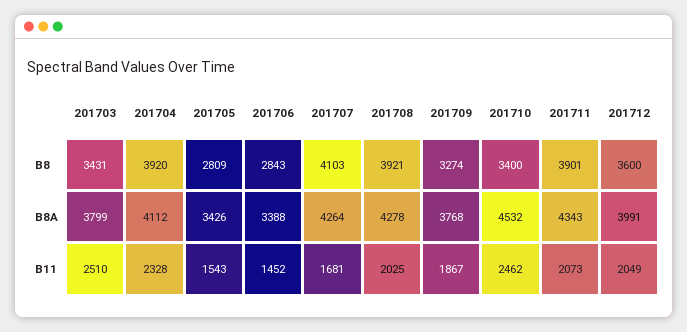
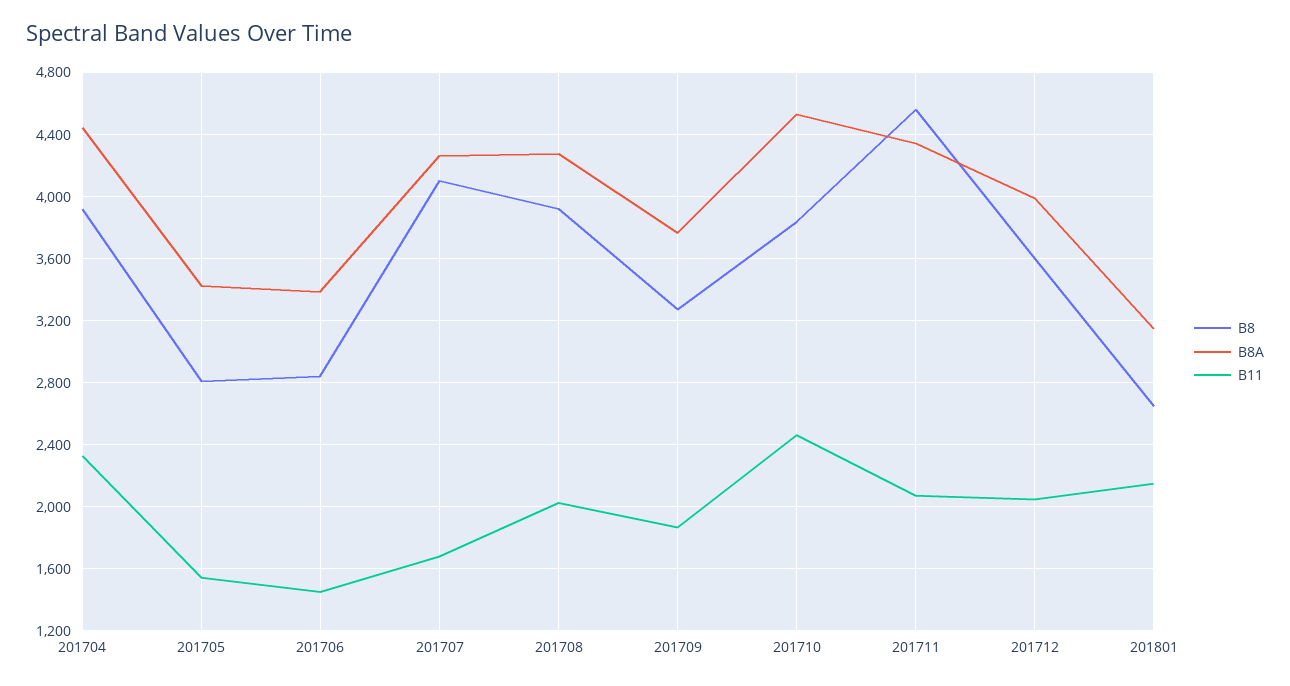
B8, 201703: 3431 -> none
B8, 201710: 3400 -> 3850
B8, 201711: 3901 -> 4550
B8A, 201703: 3799 -> none
B8A, 201704: 4112 -> 4450
B11, 201703: 2510 -> none
B8, 201801: none -> 2650
B8A, 201801: none -> 3150
B11, 201801: none -> 2150

